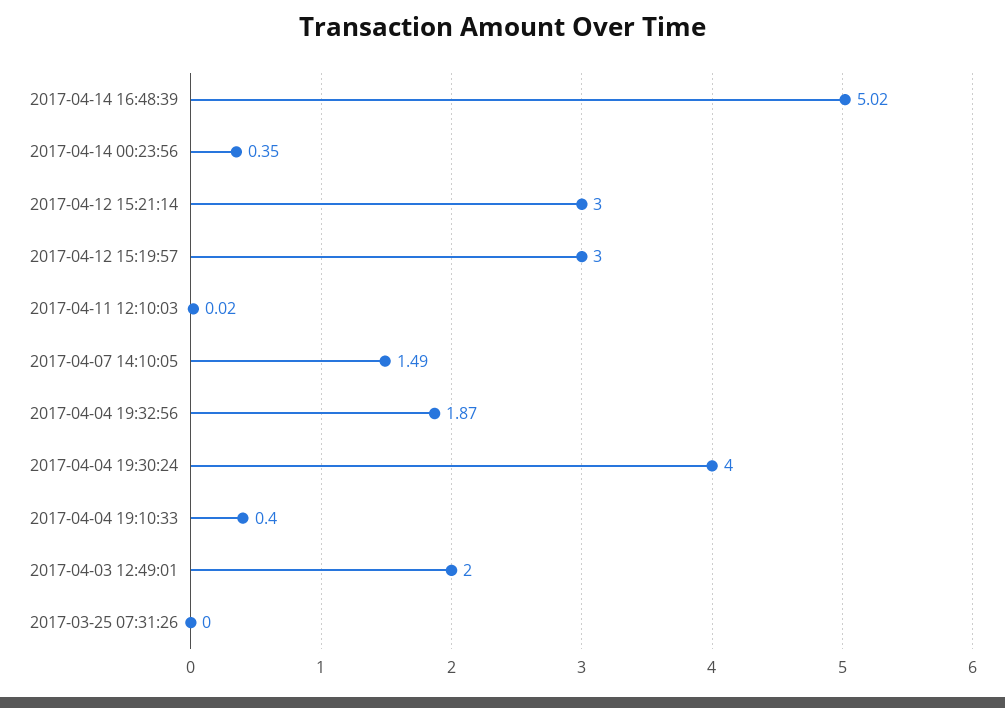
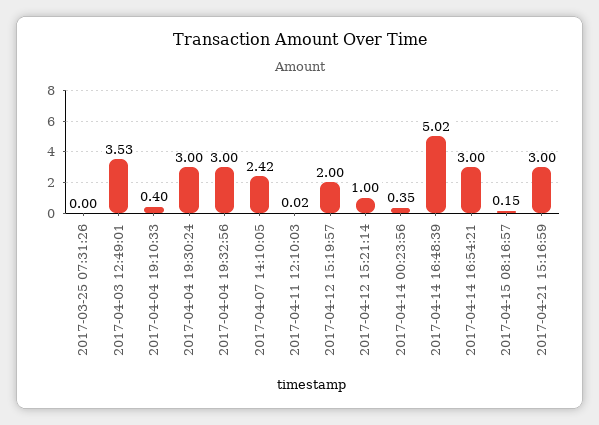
2017-04-12 15:21:14: 3 -> 1
2017-04-12 15:19:57: 3 -> 2
2017-04-07 14:10:05: 1.49 -> 2.42
2017-04-04 19:32:56: 1.87 -> 3
2017-04-04 19:30:24: 4 -> 3
2017-04-03 12:49:01: 2 -> 3.53
2017-04-14 16:54:21: none -> 3
2017-04-15 08:16:57: none -> 0.15
2017-04-21 15:16:59: none -> 3

